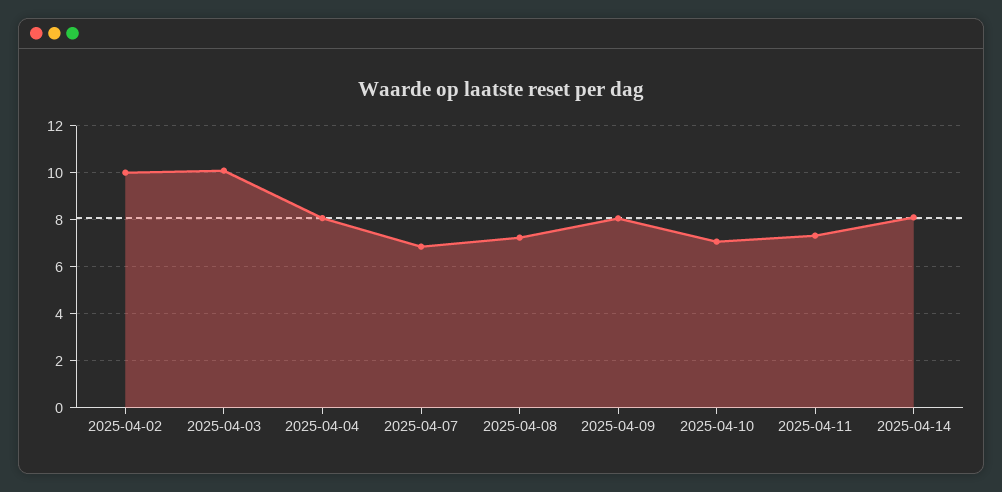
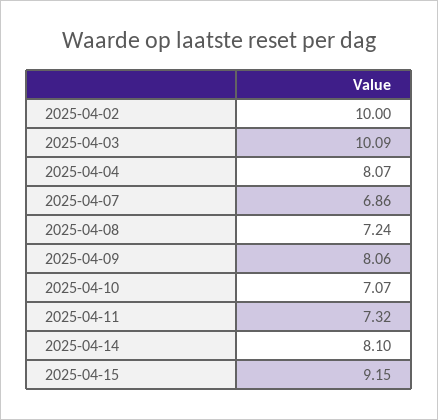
2025-04-15: none -> 9.15

